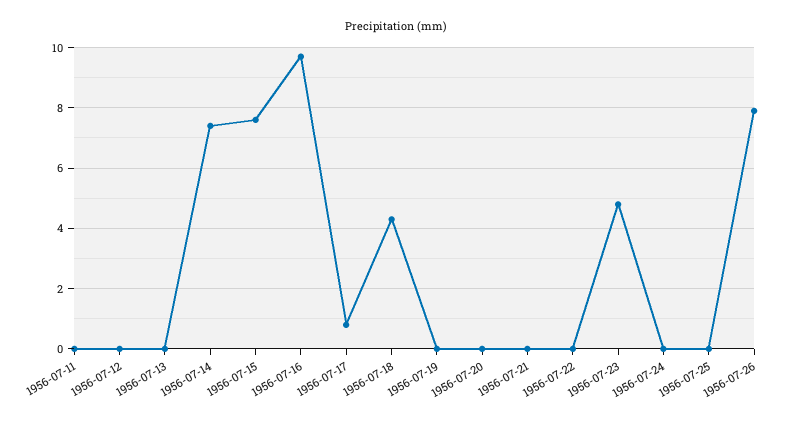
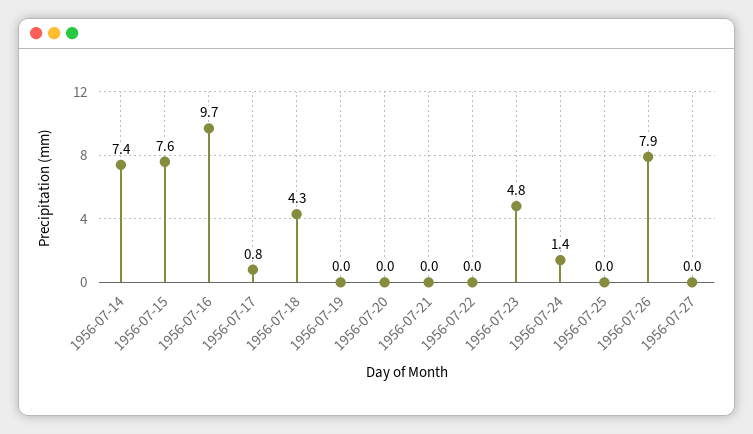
1956-07-11: 0 -> none
1956-07-12: 0 -> none
1956-07-13: 0 -> none
1956-07-24: 0 -> 1.4
1956-07-27: none -> 0

